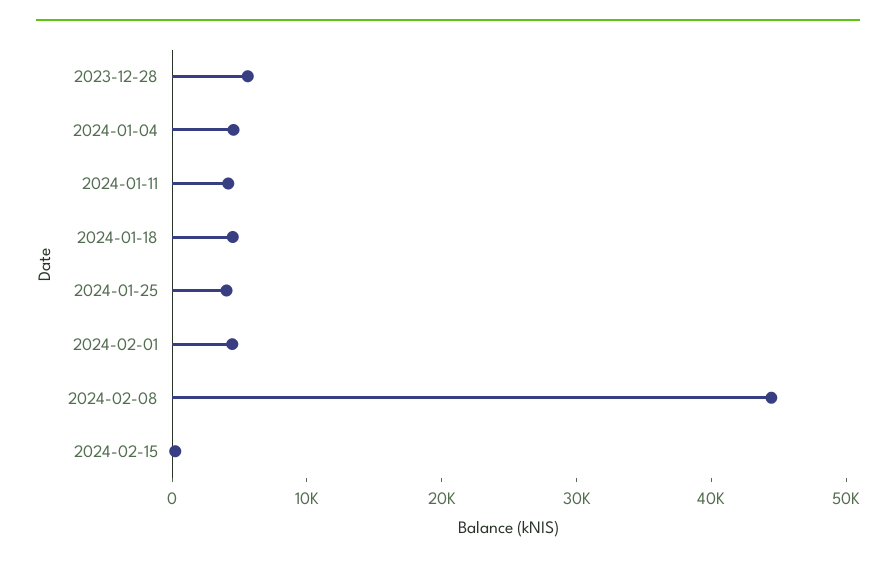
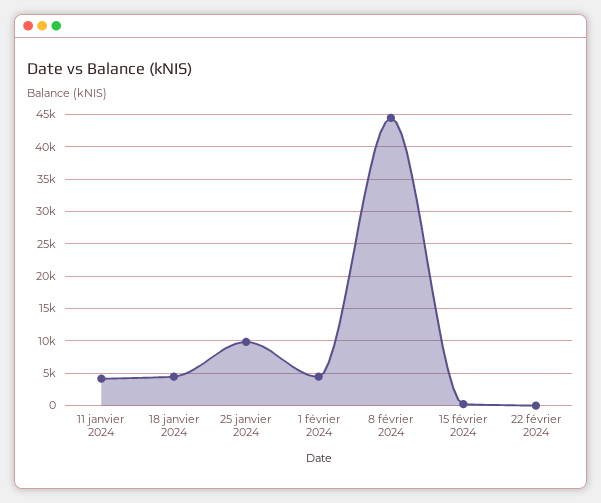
2023-12-28: 6000 -> none
2024-01-04: 4000 -> none
2024-01-25: 4000 -> 10000
22 février 2024: none -> 0

